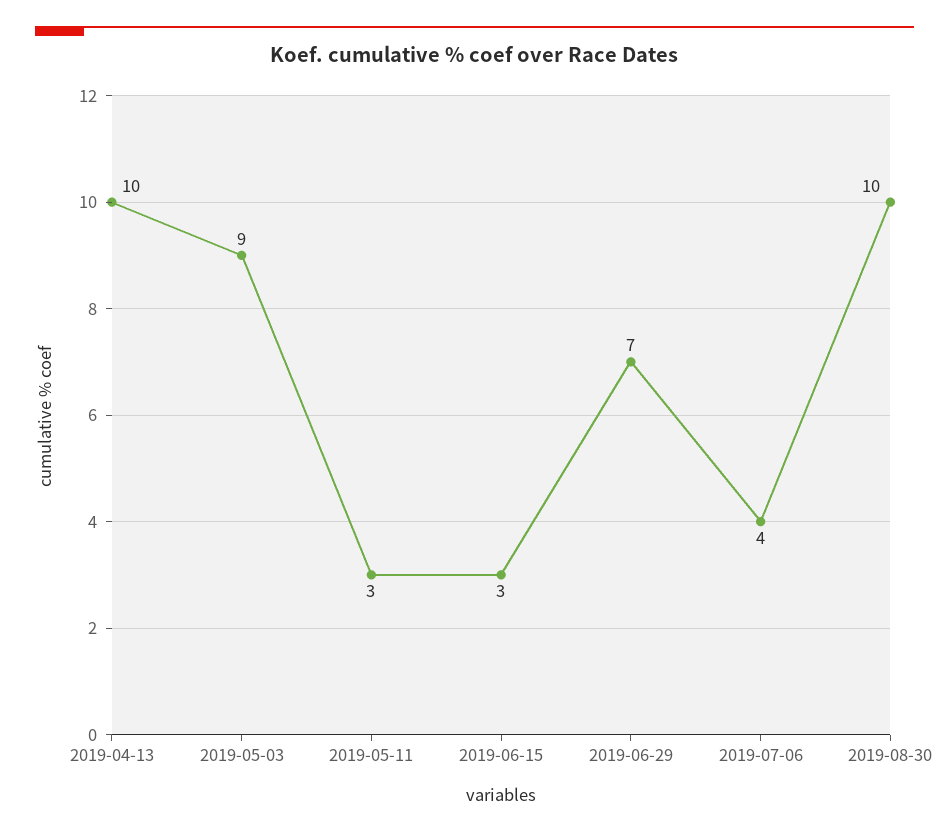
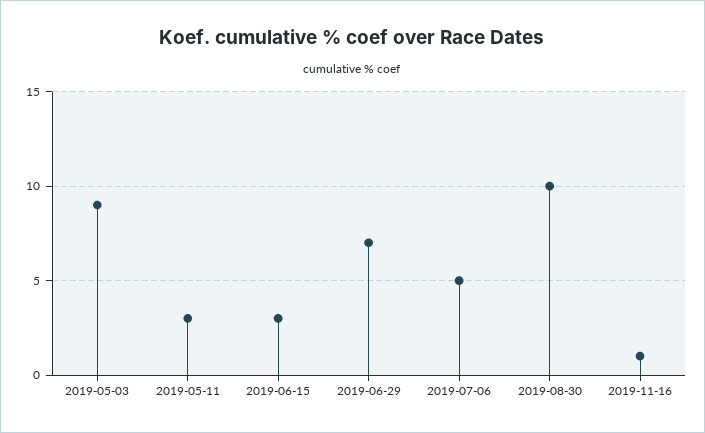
2019-04-13: 10 -> none
2019-07-06: 4 -> 5
2019-11-16: none -> 1

